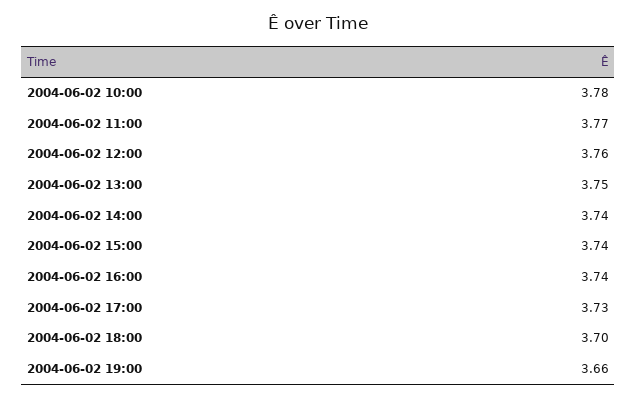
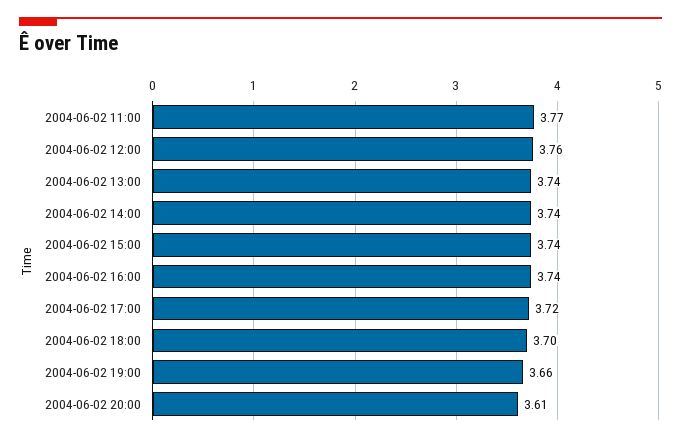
2004-06-02 10:00: 3.78 -> none
2004-06-02 13:00: 3.75 -> 3.74
2004-06-02 17:00: 3.73 -> 3.72
2004-06-02 20:00: none -> 3.61

